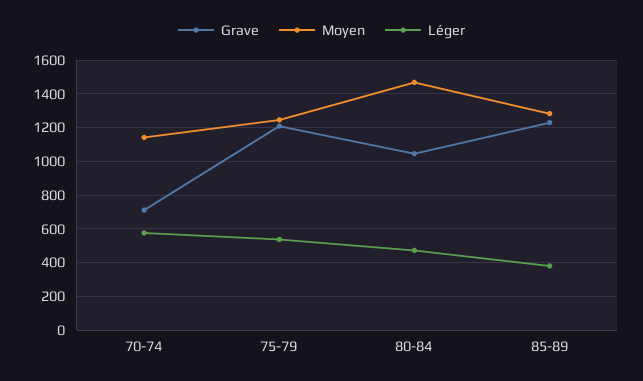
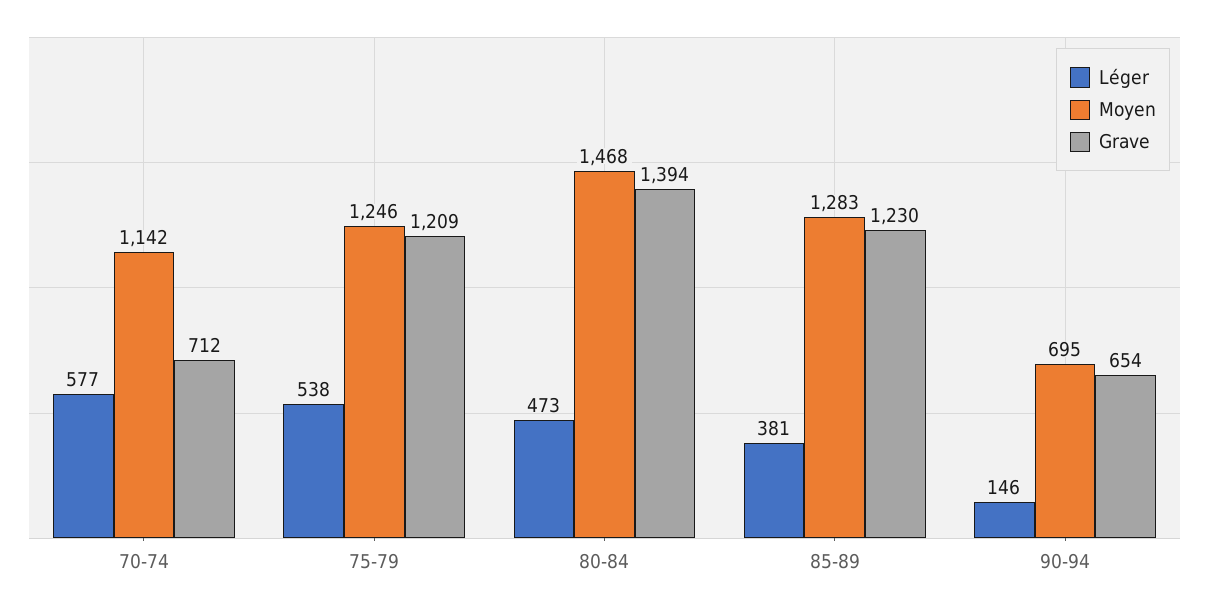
Grave, 80-84: 1050 -> 1394
Léger, 90-94: none -> 146
Moyen, 90-94: none -> 695
Grave, 90-94: none -> 654

